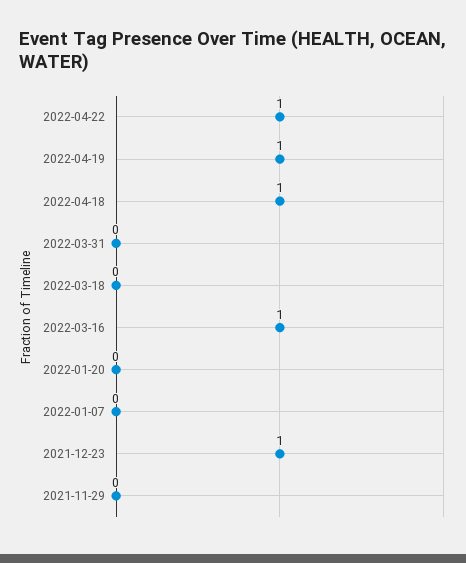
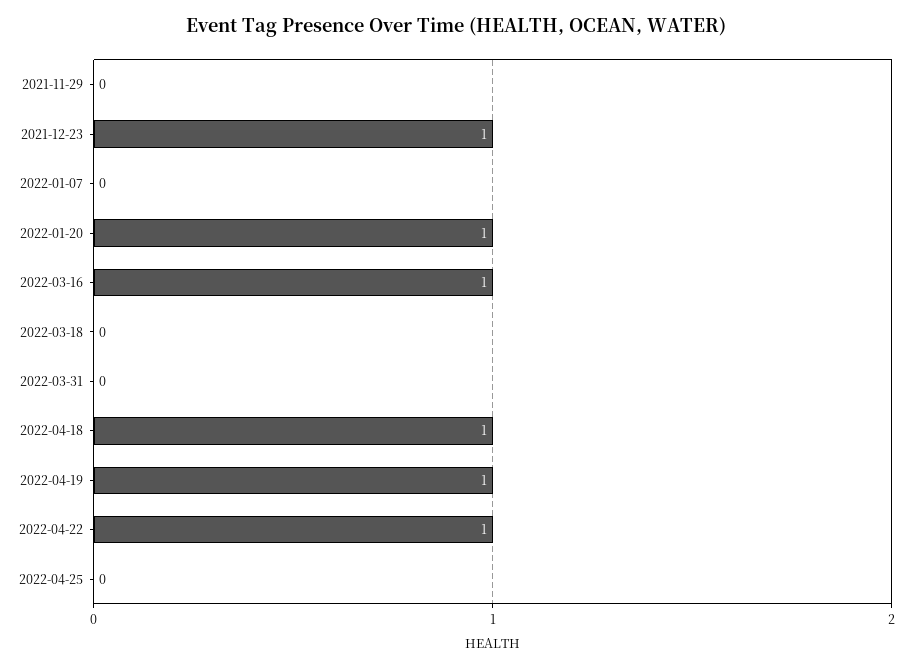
2022-01-20: 0 -> 1
2022-04-25: none -> 0

